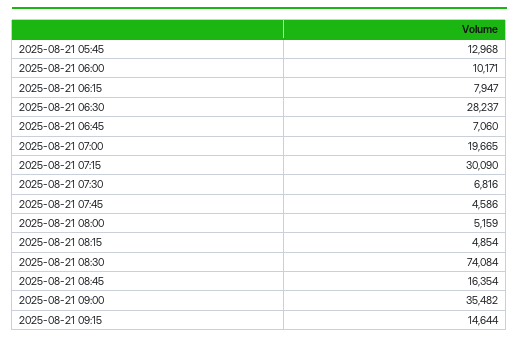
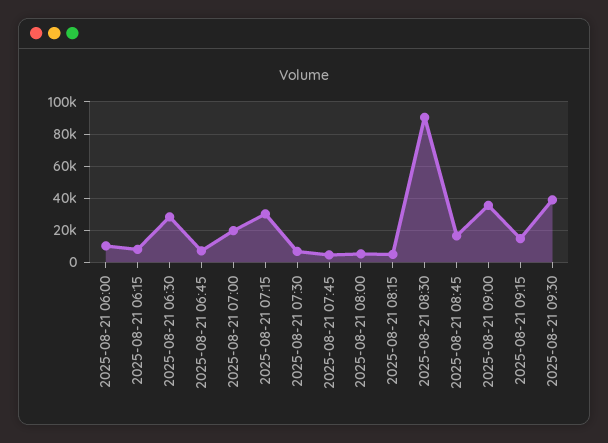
2025-08-21 05:45: 12968 -> none
2025-08-21 08:30: 74084 -> 90000
2025-08-21 09:30: none -> 40000

